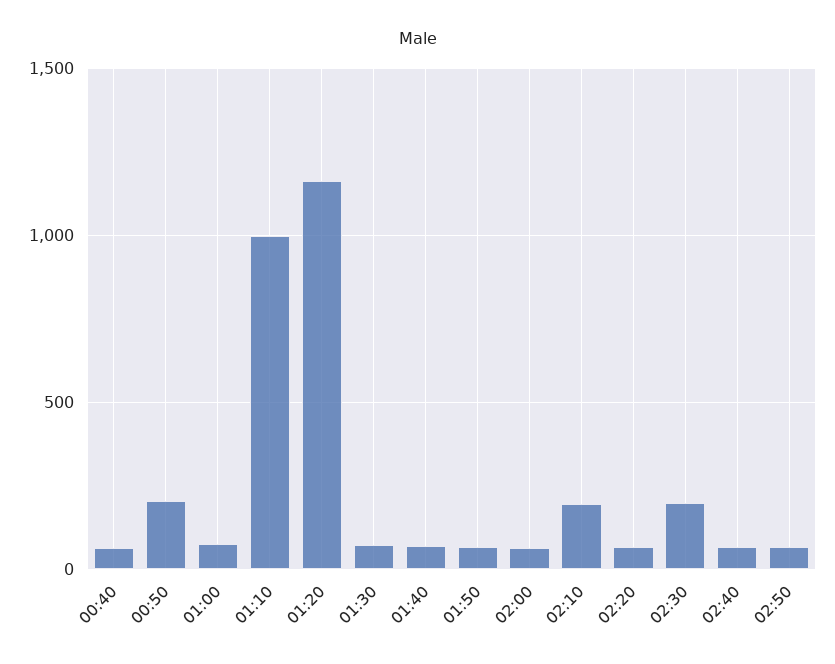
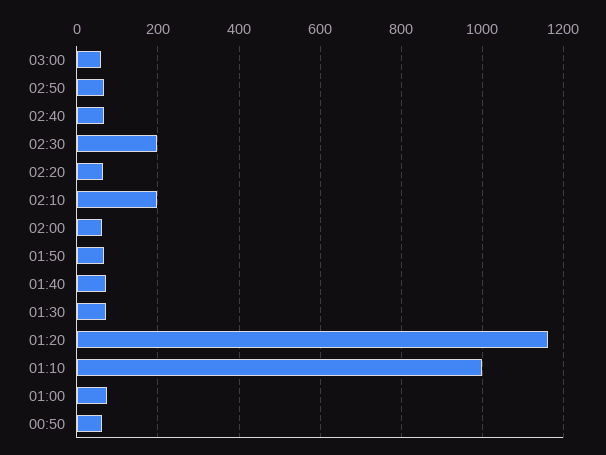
00:40: 50 -> none
00:50: 200 -> 60
03:00: none -> 60

